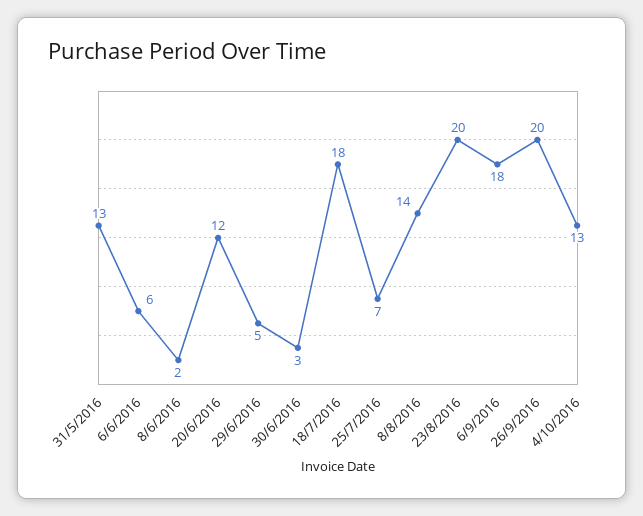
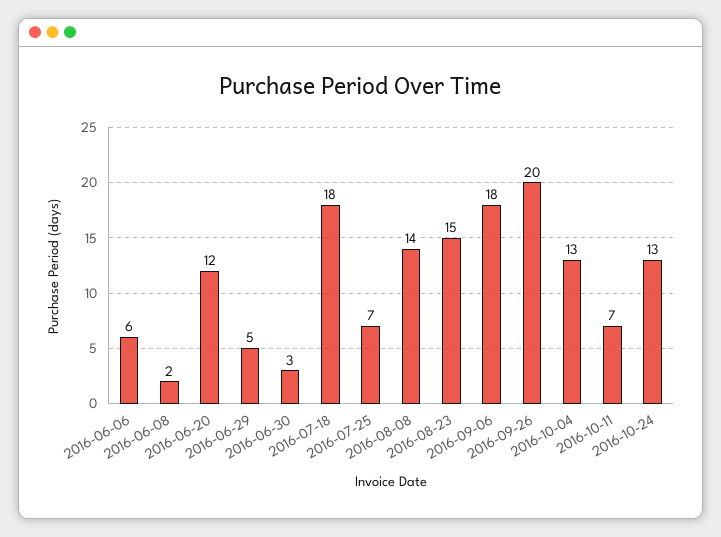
31/5/2016: 13 -> none
23/8/2016: 20 -> 15
2016-10-11: none -> 7
2016-10-24: none -> 13

